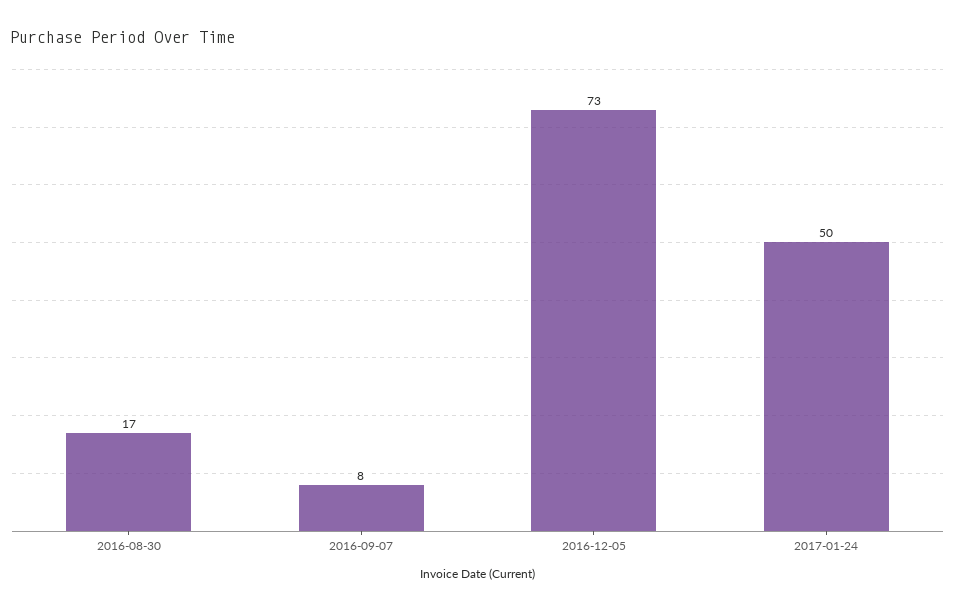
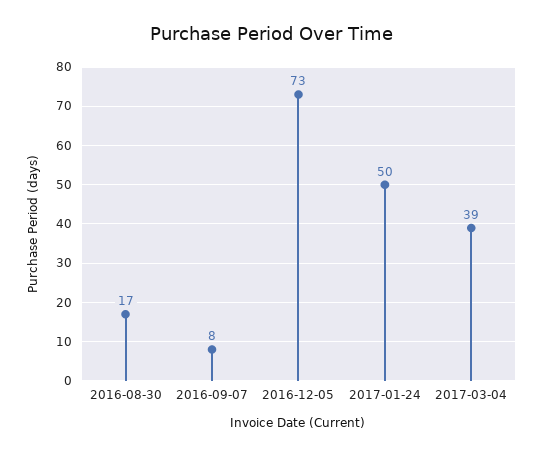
2017-03-04: none -> 39

